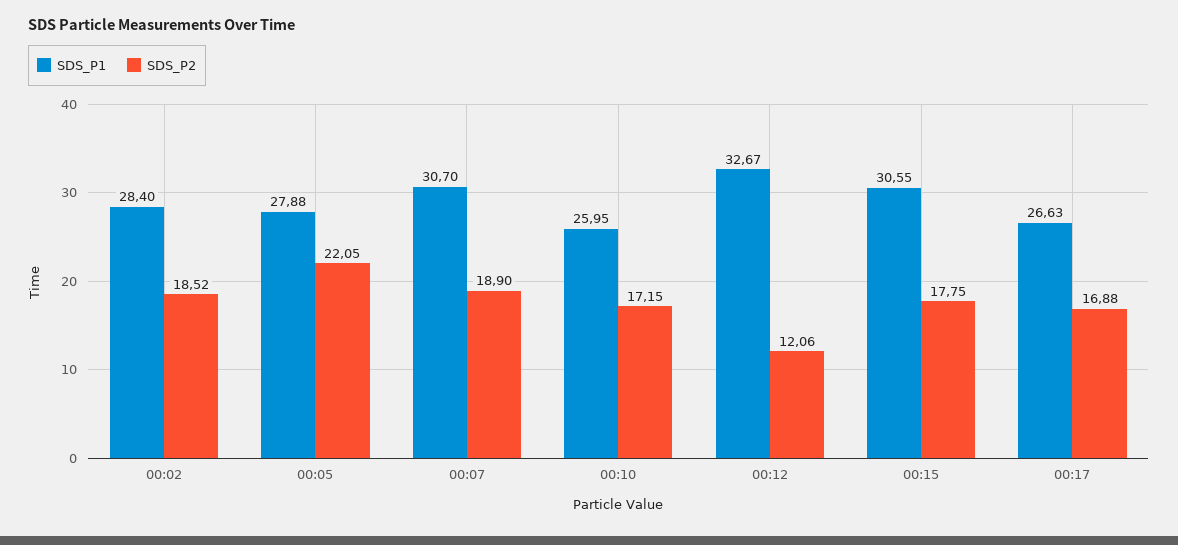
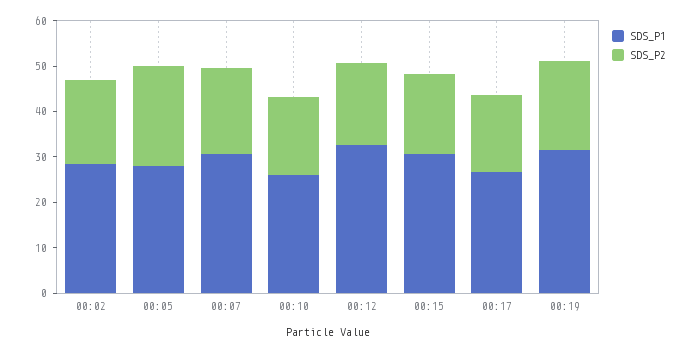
SDS_P2, 00:12: 12.06 -> 18
SDS_P1, 00:19: none -> 32
SDS_P2, 00:19: none -> 20

